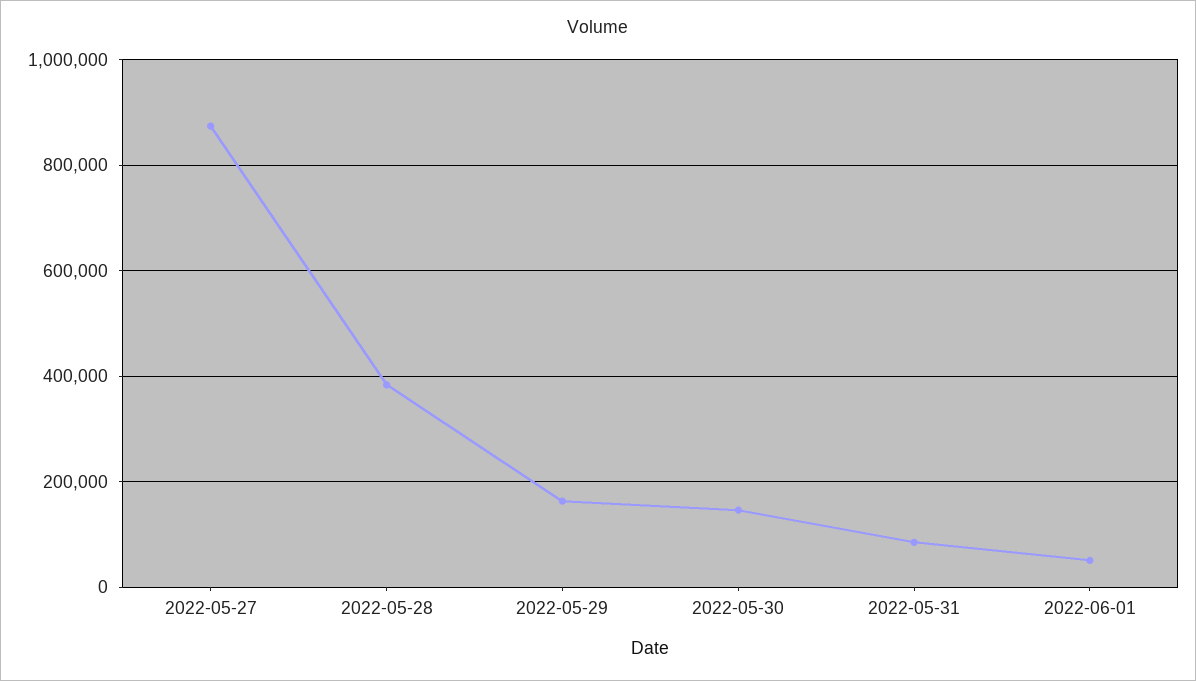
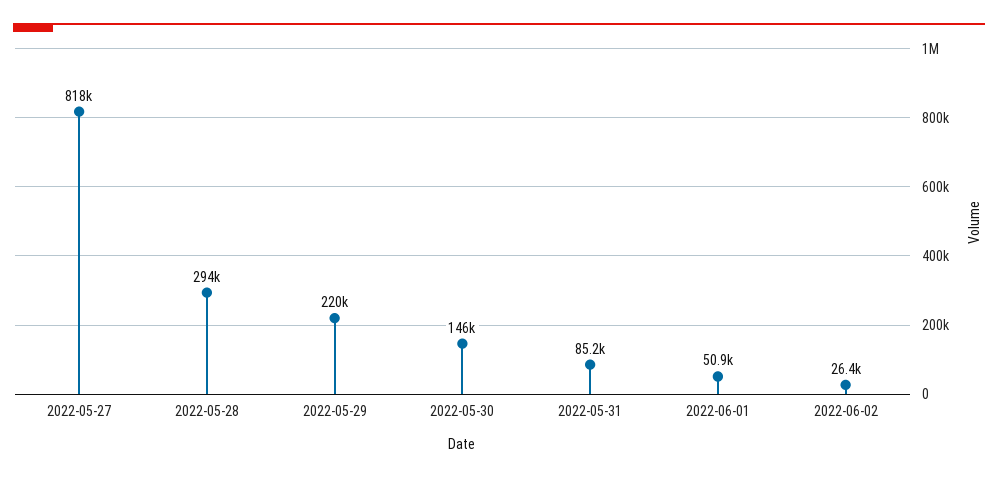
2022-05-27: 880000 -> 818000
2022-05-28: 380000 -> 294000
2022-05-29: 160000 -> 220000
2022-06-02: none -> 26400

